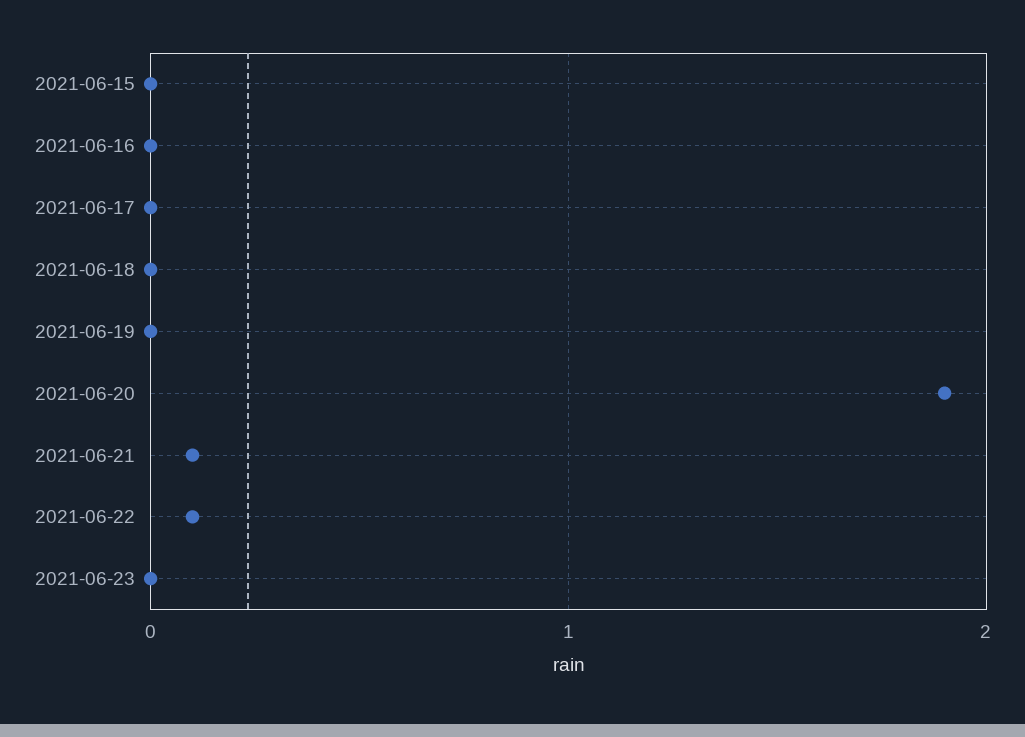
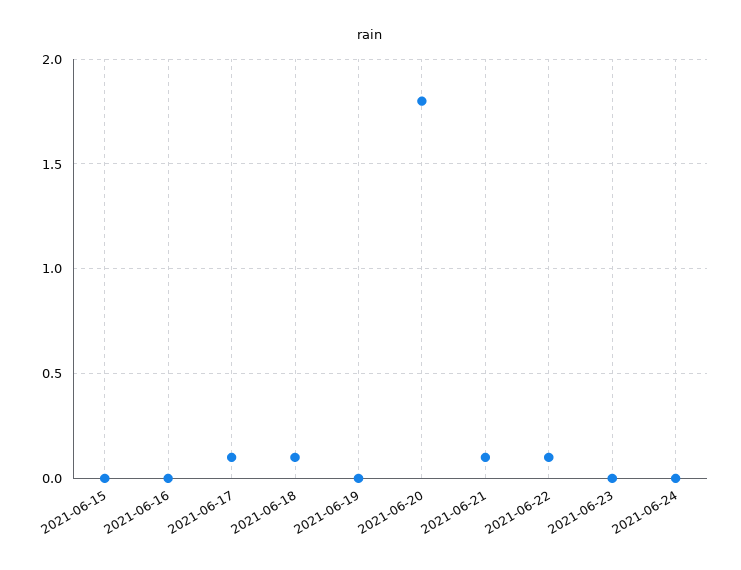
2021-06-17: 0 -> 0.1
2021-06-18: 0 -> 0.1
2021-06-20: 1.9 -> 1.8
2021-06-24: none -> 0

